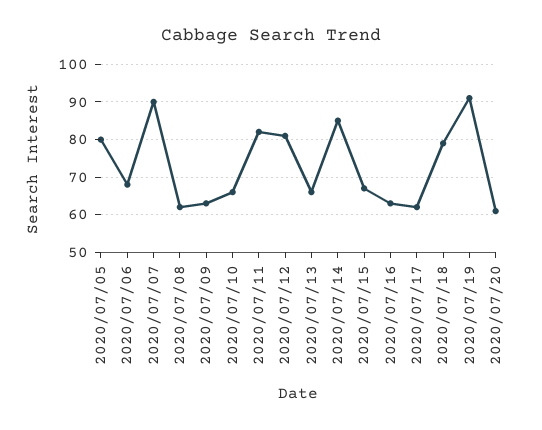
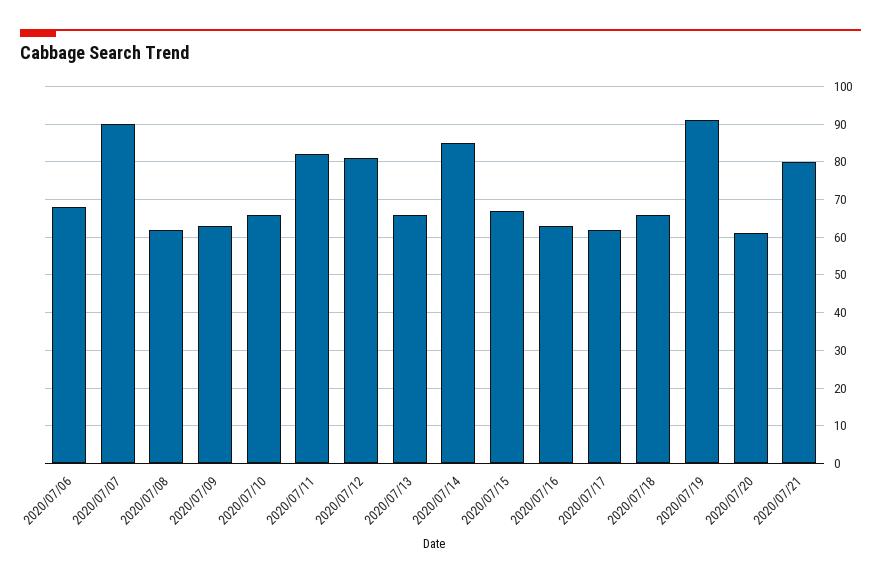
2020/07/05: 80 -> none
2020/07/18: 80 -> 65
2020/07/21: none -> 80

